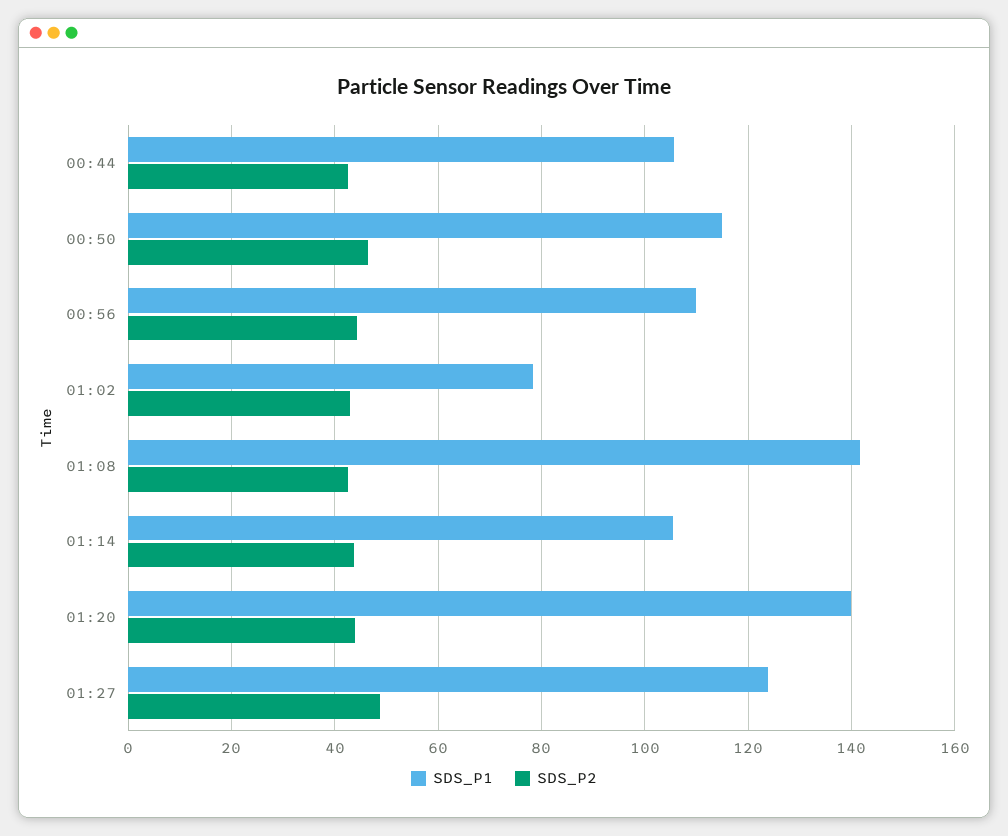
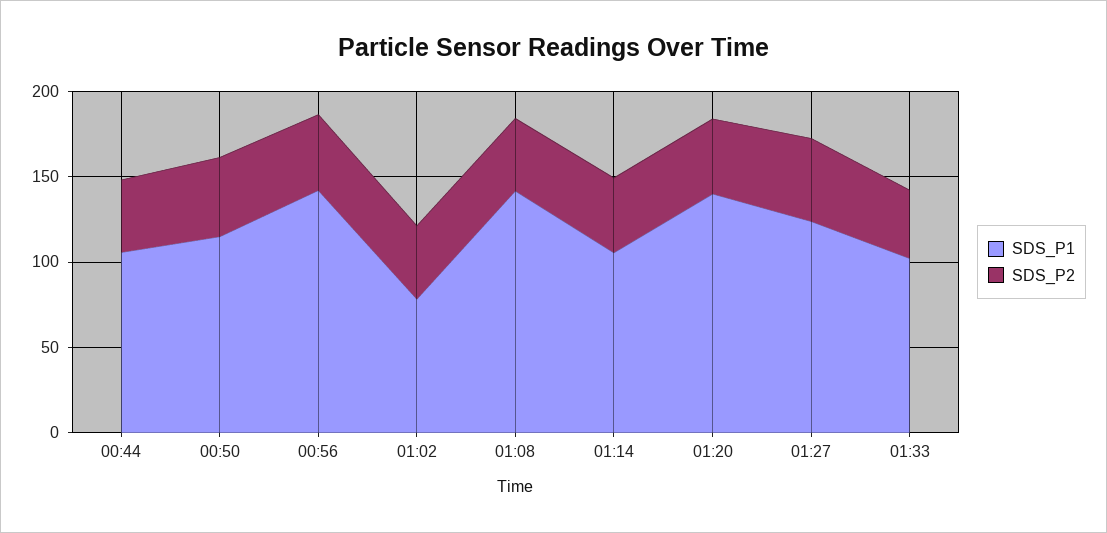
SDS_P1, 00:56: 110 -> 140
SDS_P1, 01:33: none -> 100
SDS_P2, 01:33: none -> 40

